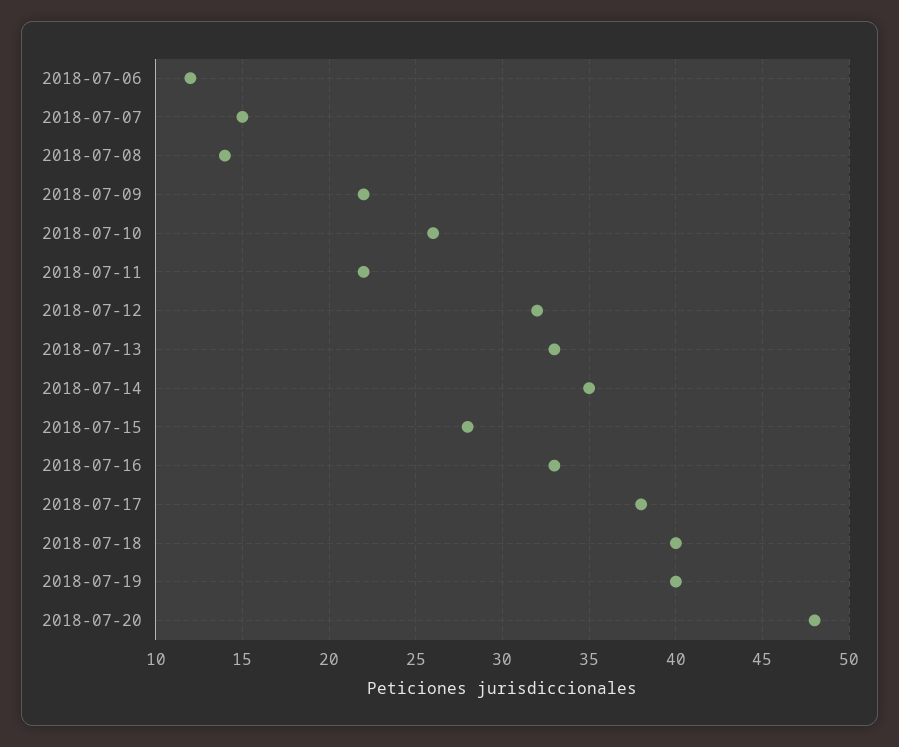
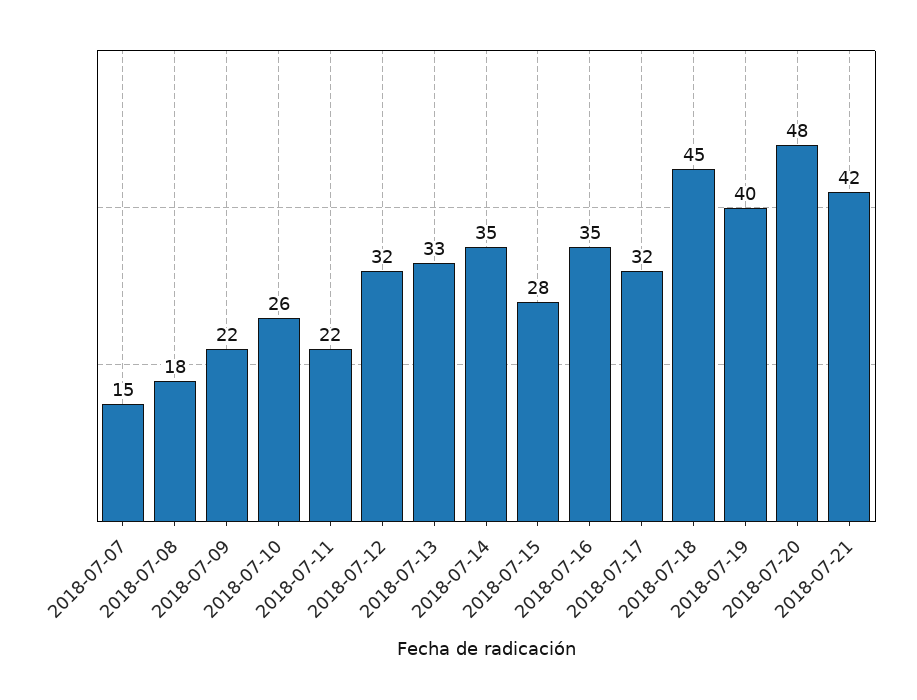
2018-07-06: 12 -> none
2018-07-08: 14 -> 18
2018-07-16: 33 -> 35
2018-07-17: 38 -> 32
2018-07-18: 40 -> 45
2018-07-21: none -> 42

